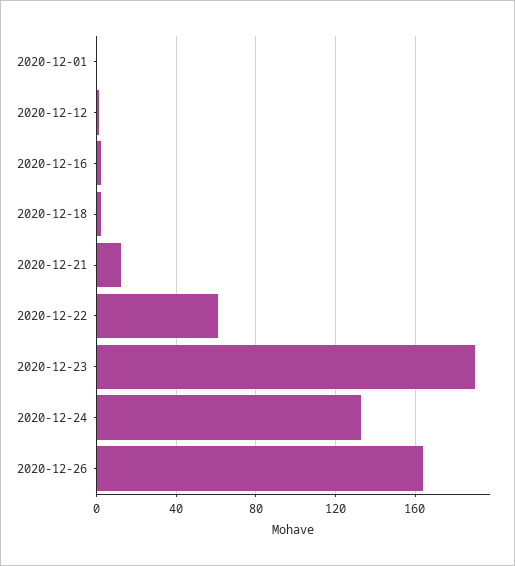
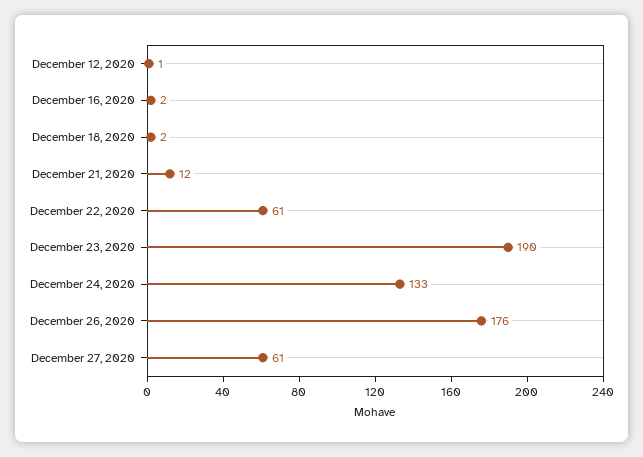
2020-12-01: 0 -> none
2020-12-26: 165 -> 176
December 27, 2020: none -> 61

